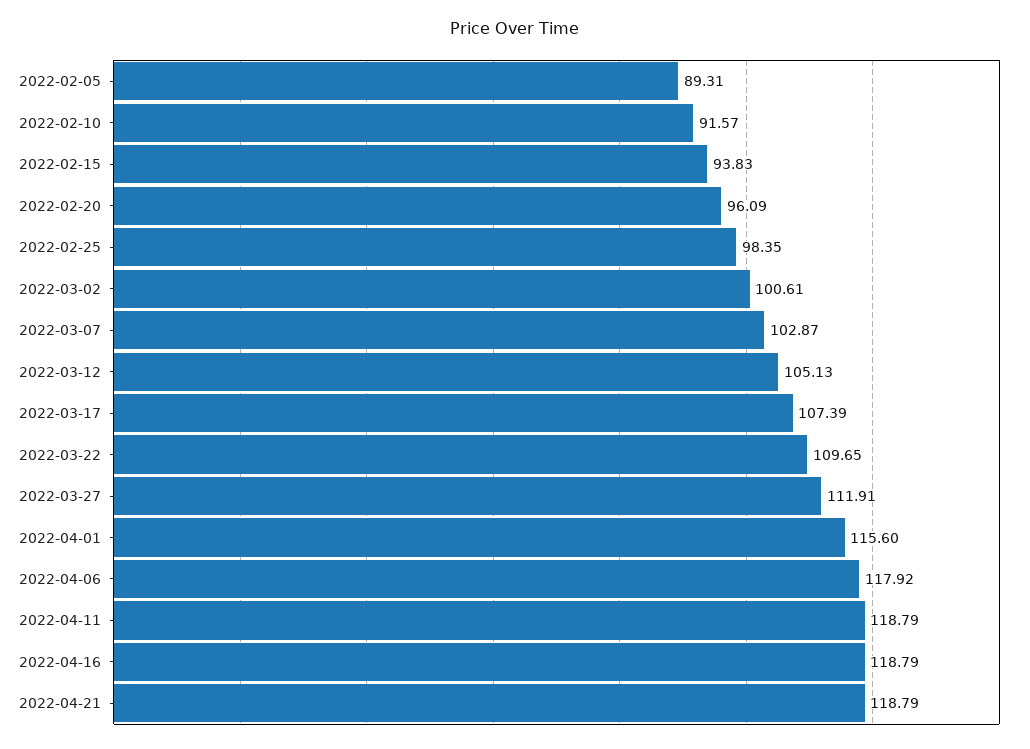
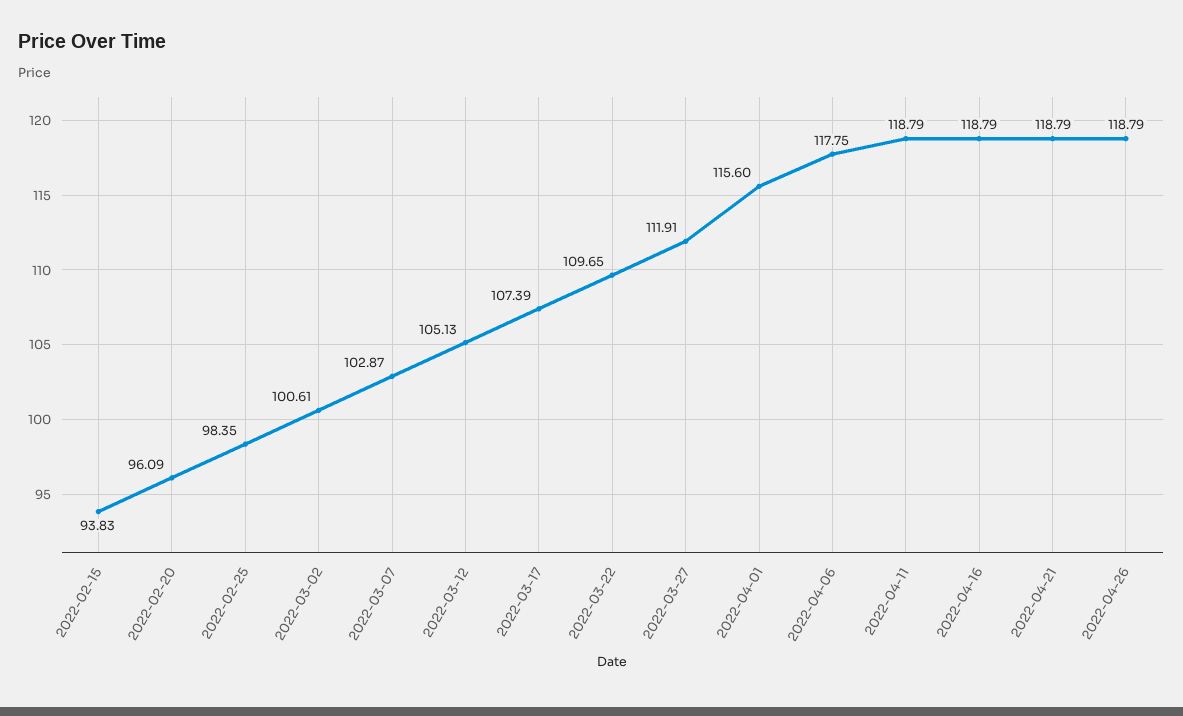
2022-02-05: 89.31 -> none
2022-02-10: 91.57 -> none
2022-04-06: 117.92 -> 117.75
2022-04-26: none -> 118.79

